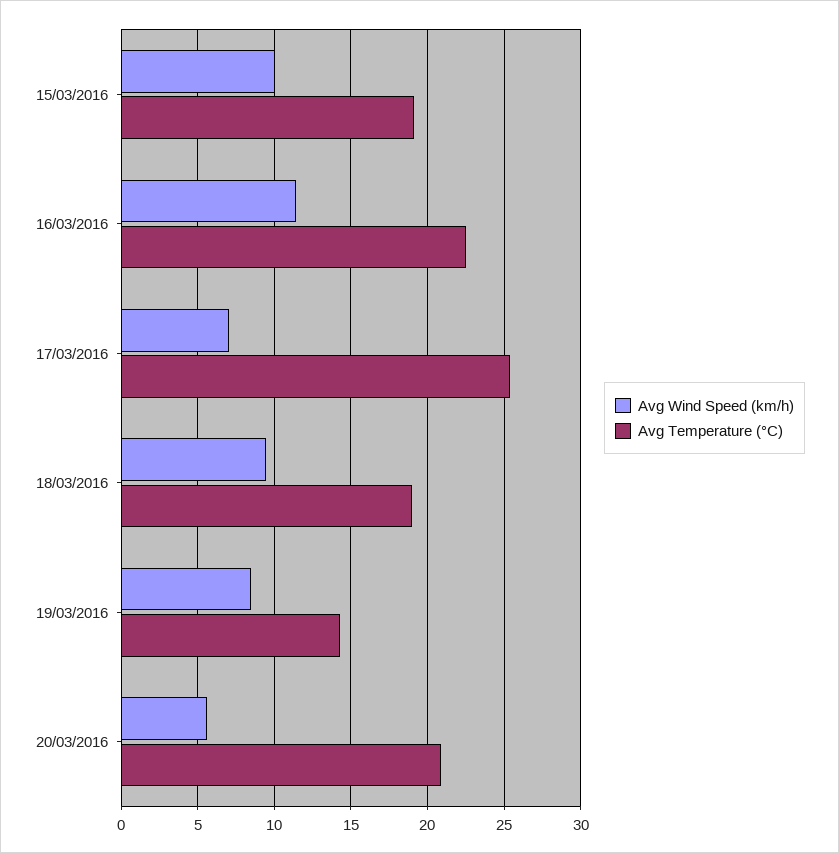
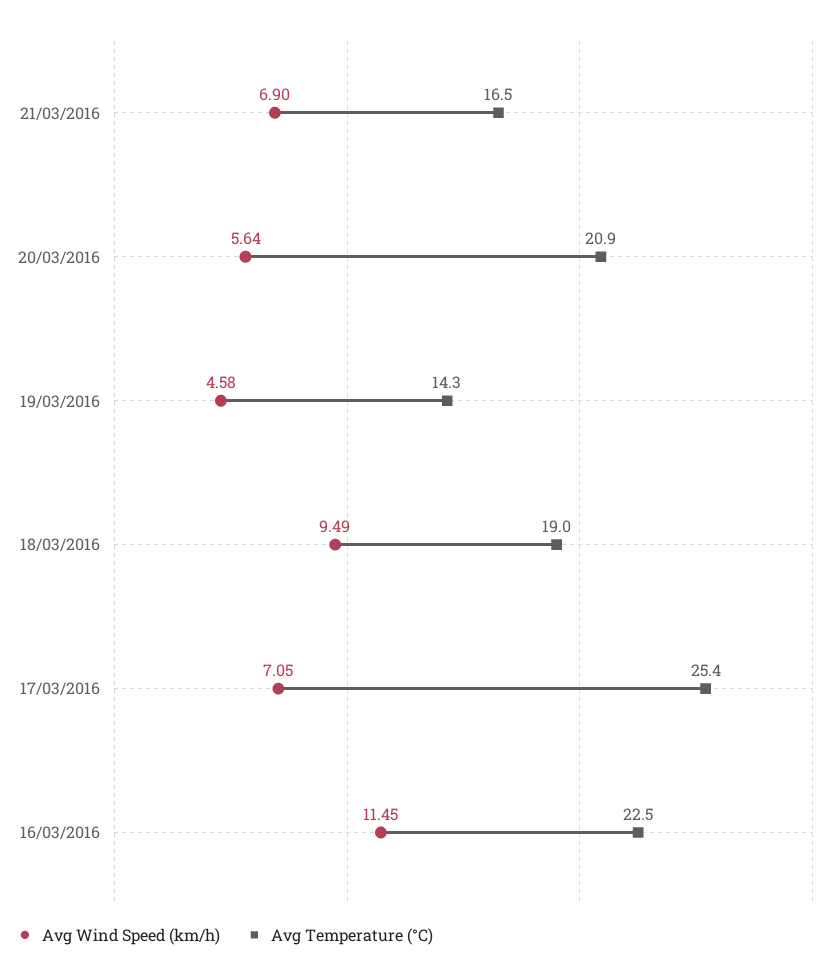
Avg Wind Speed (km/h), 15/03/2016: 10 -> none
Avg Temperature (°C), 15/03/2016: 19 -> none
Avg Wind Speed (km/h), 19/03/2016: 8.5 -> 4.58
Avg Wind Speed (km/h), 21/03/2016: none -> 6.9
Avg Temperature (°C), 21/03/2016: none -> 16.5

